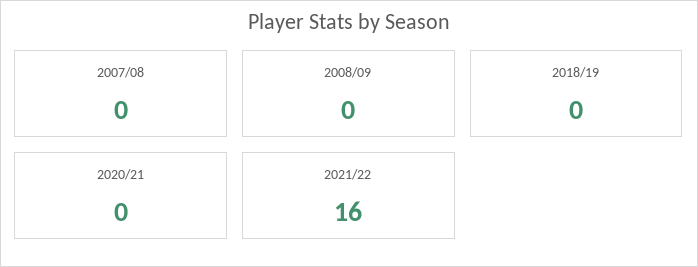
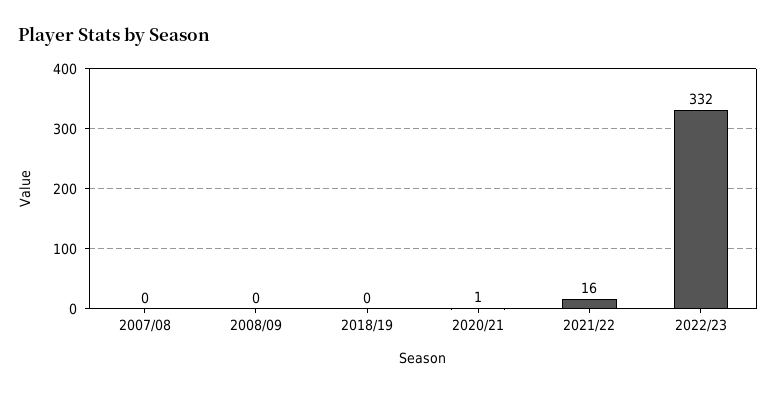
2020/21: 0 -> 1
2022/23: none -> 332

